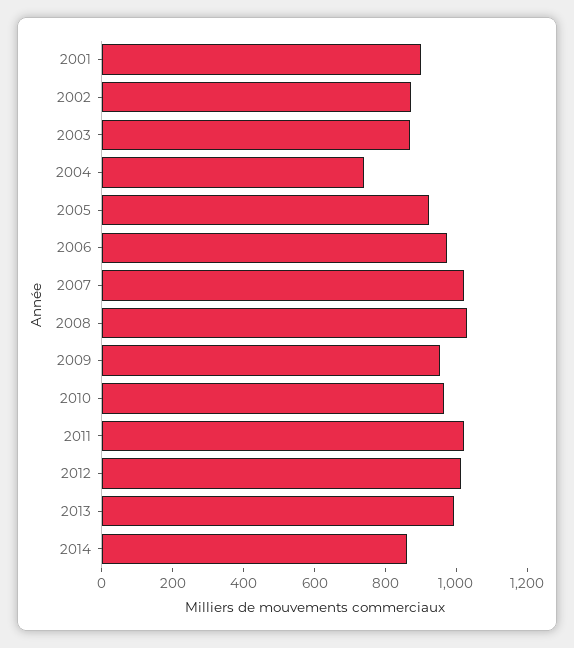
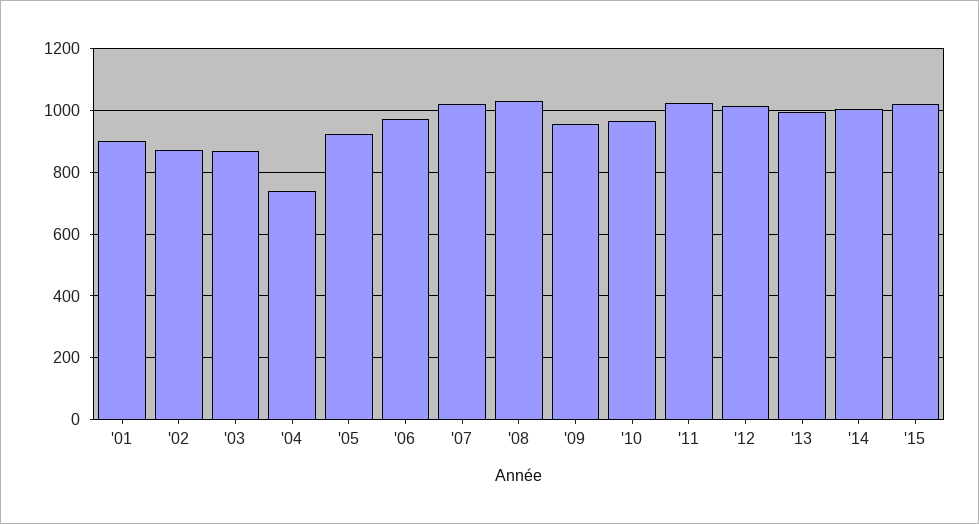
2014: 850 -> 1000
'15: none -> 1020

